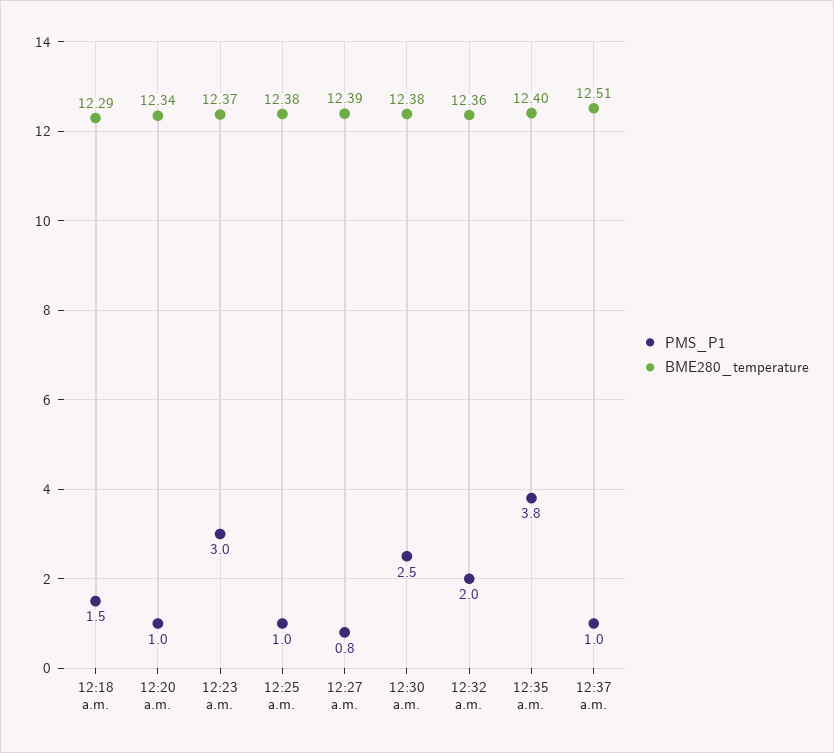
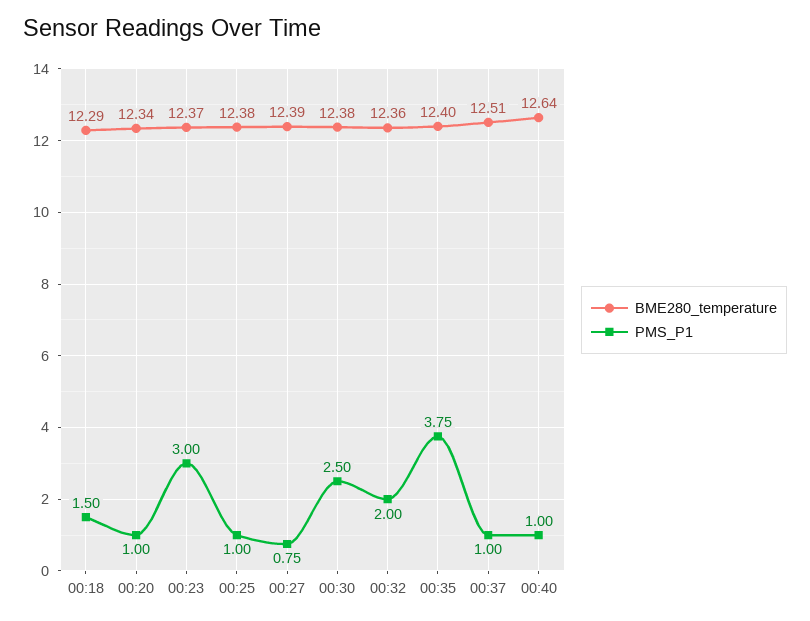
BME280_temperature, 00:40: none -> 12.64
PMS_P1, 00:40: none -> 1

